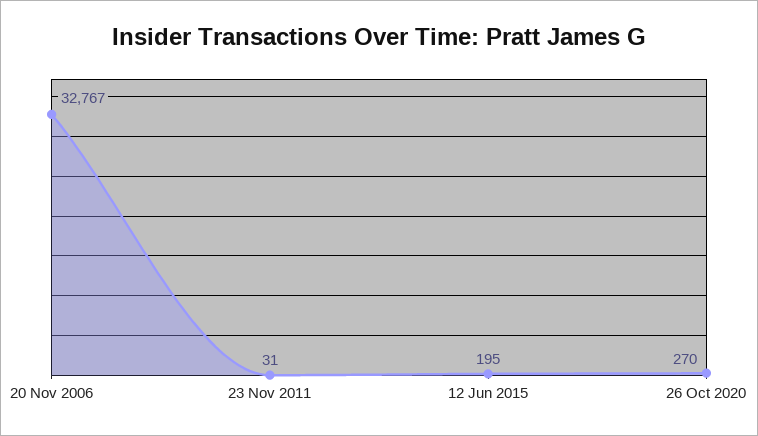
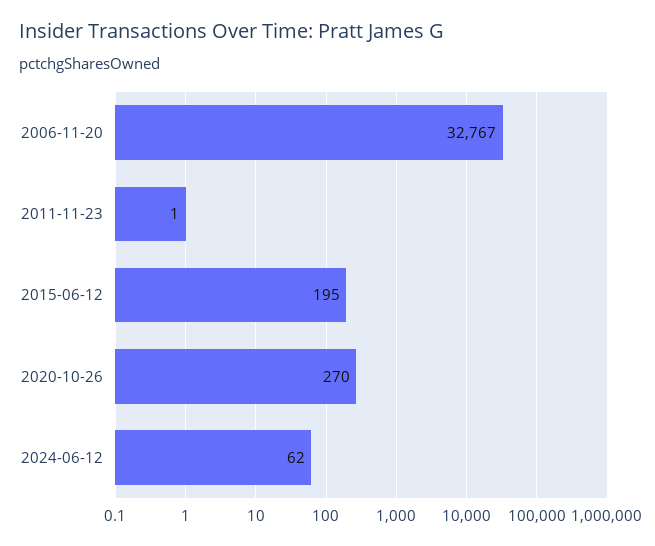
23 Nov 2011: 31 -> 1
2024-06-12: none -> 62

